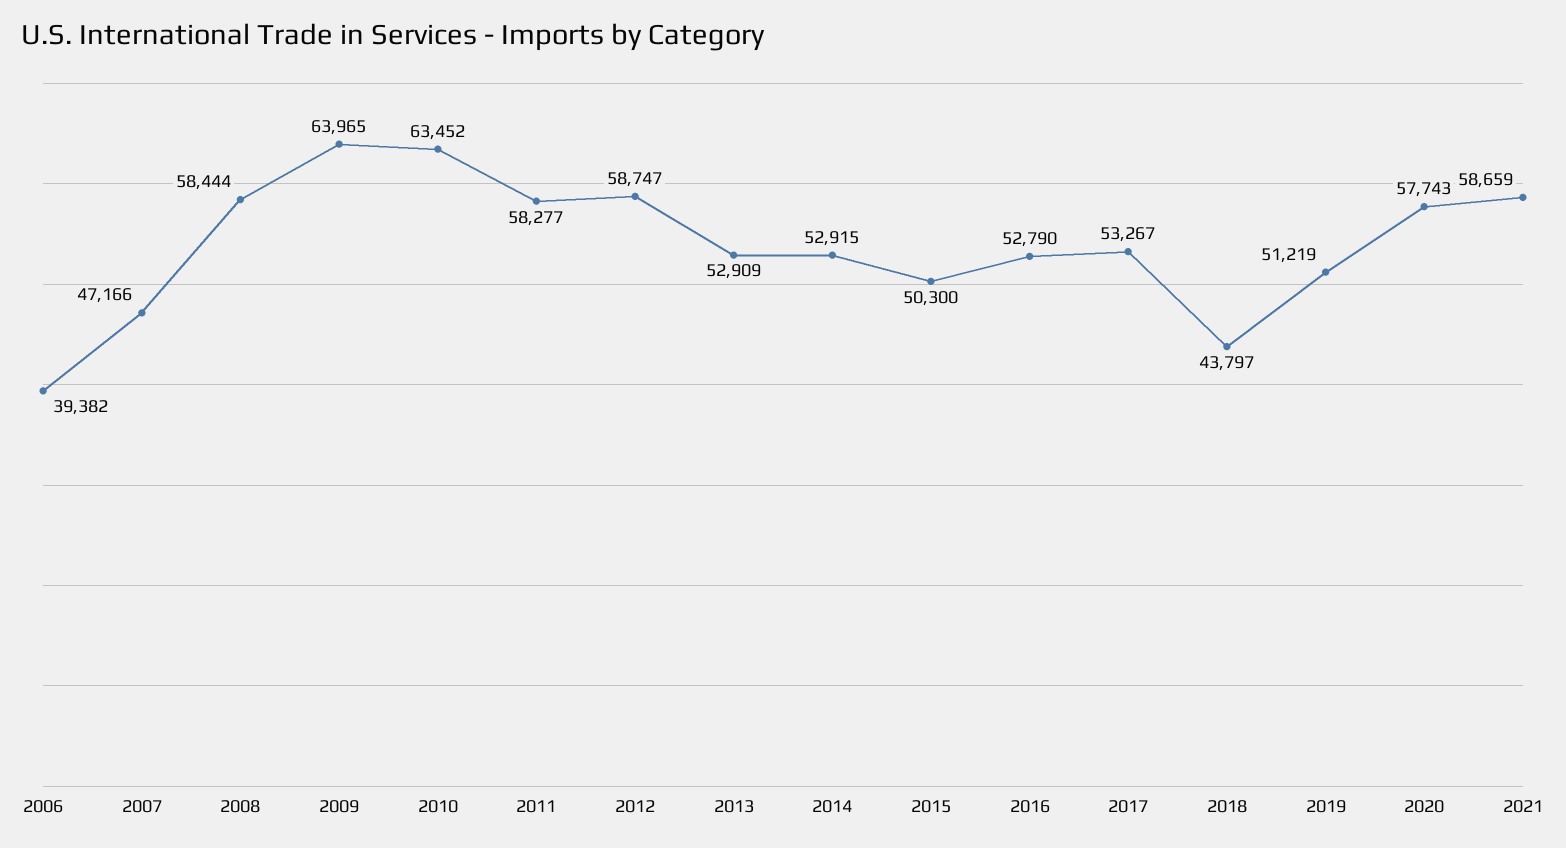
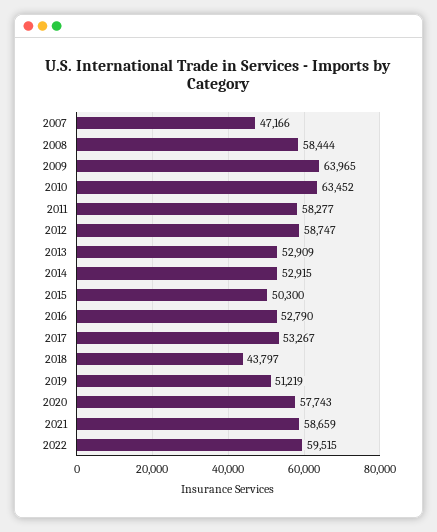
2006: 39382 -> none
2022: none -> 59515

